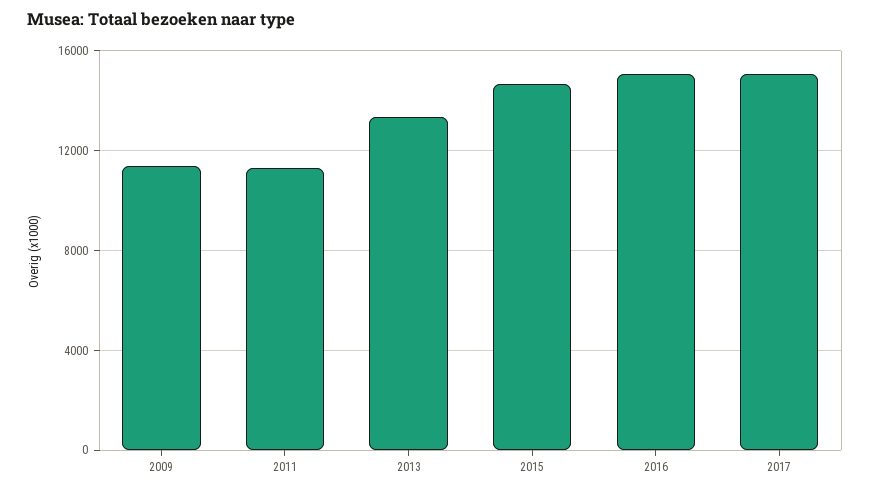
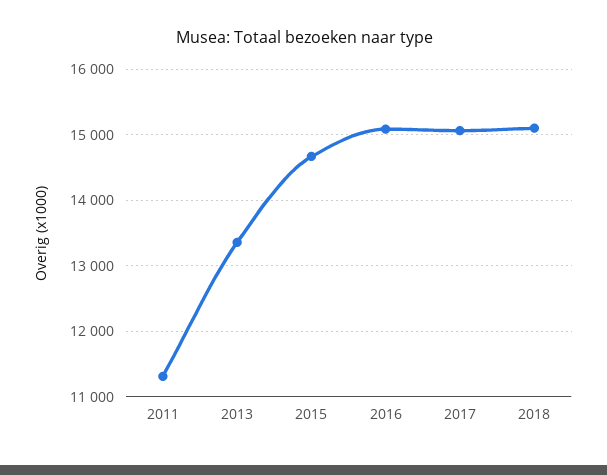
2009: 11500 -> none
2018: none -> 15100

